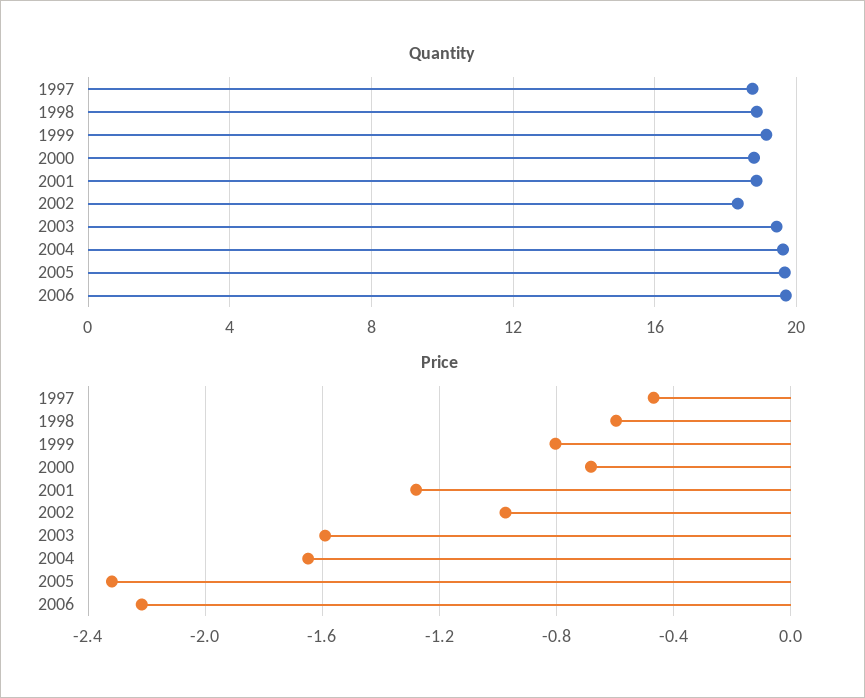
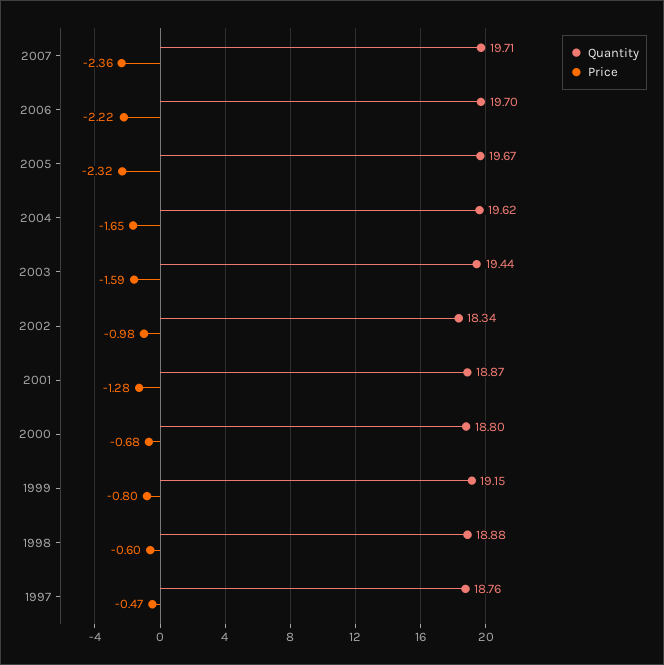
Quantity, 2007: none -> 19.71
Price, 2007: none -> -2.36

